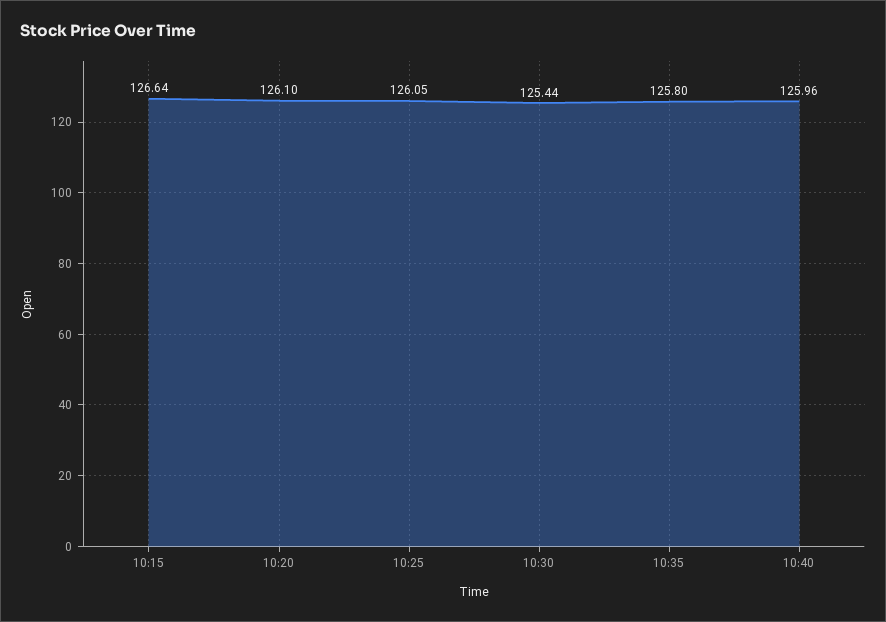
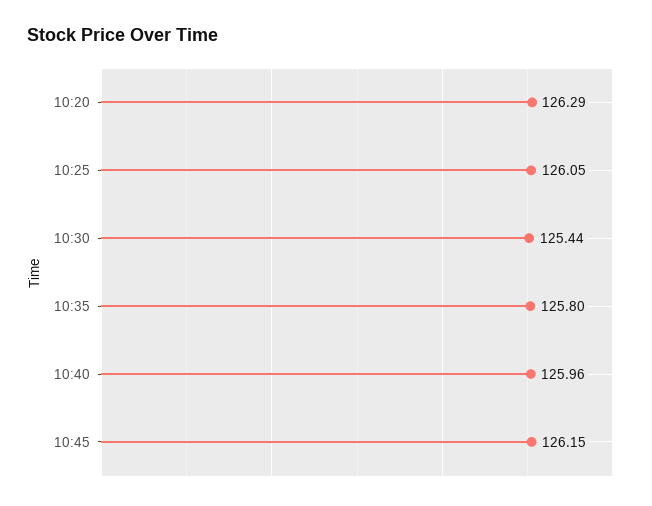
10:15: 126.64 -> none
10:20: 126.1 -> 126.29
10:45: none -> 126.15

